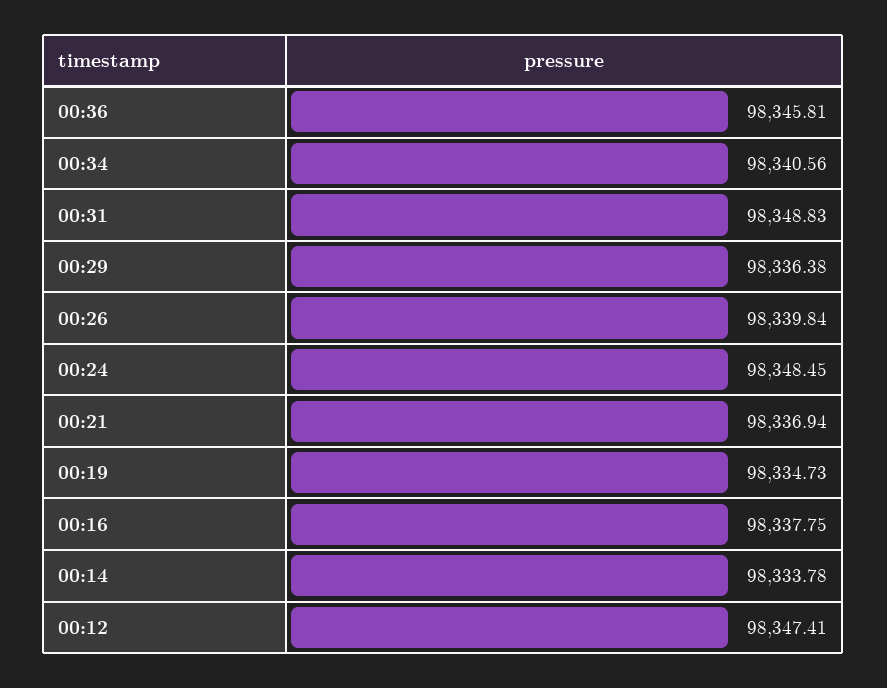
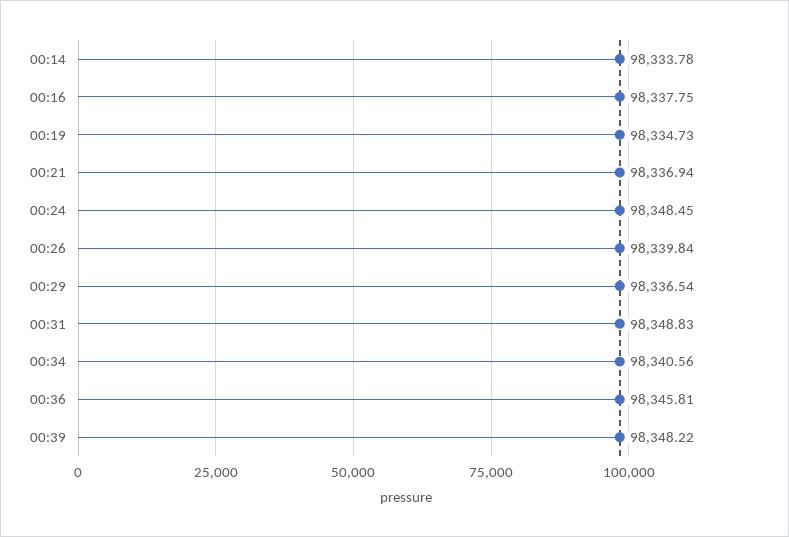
00:29: 98336.38 -> 98336.54
00:12: 98347.41 -> none
00:39: none -> 98348.22

